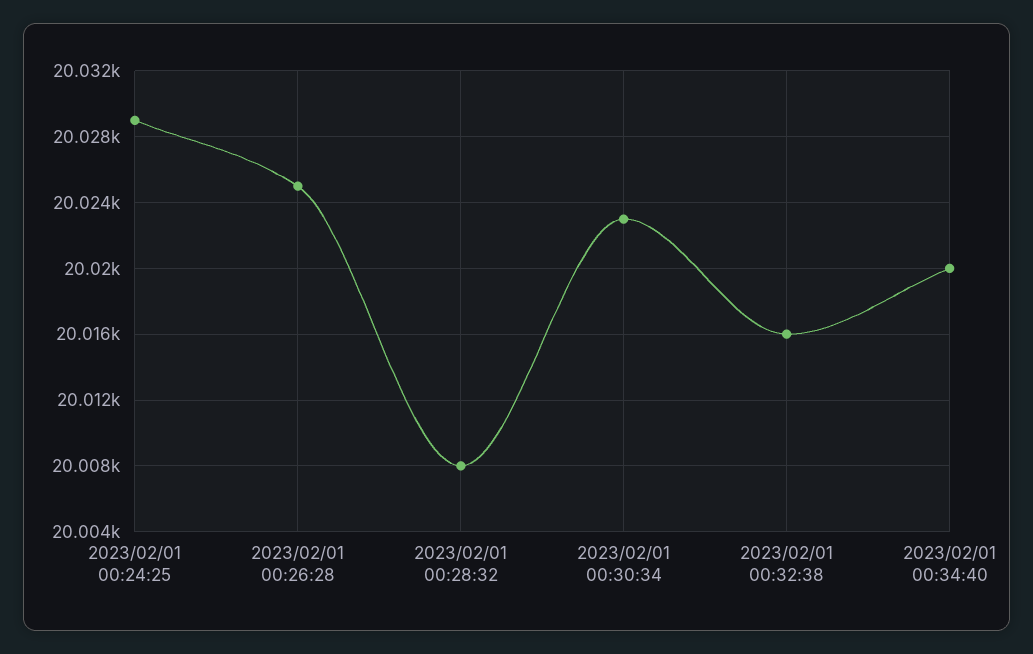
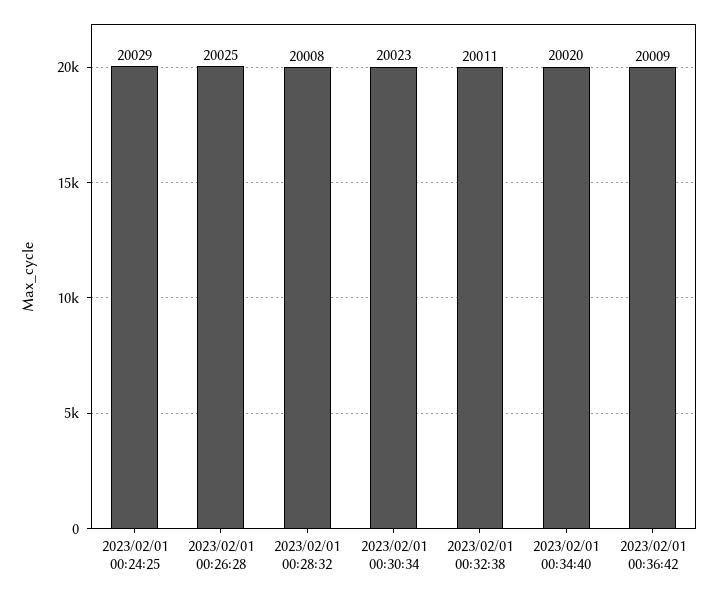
2023/02/01 00:32:38: 20016 -> 20011
2023/02/01 00:36:42: none -> 20009

